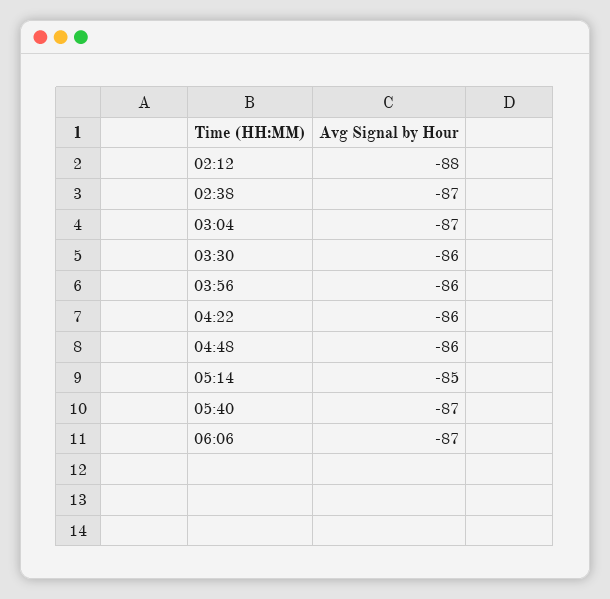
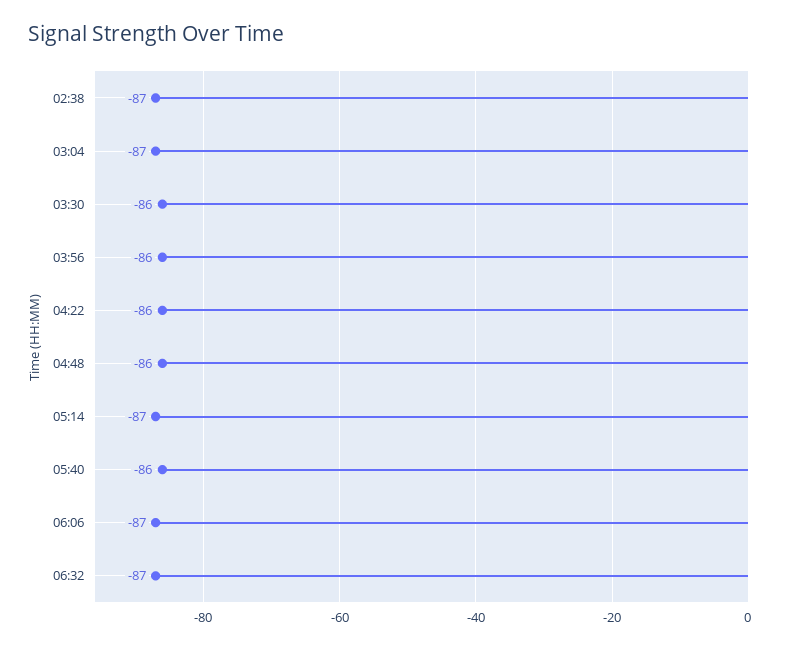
02:12: -88 -> none
05:14: -85 -> -87
05:40: -87 -> -86
06:32: none -> -87

